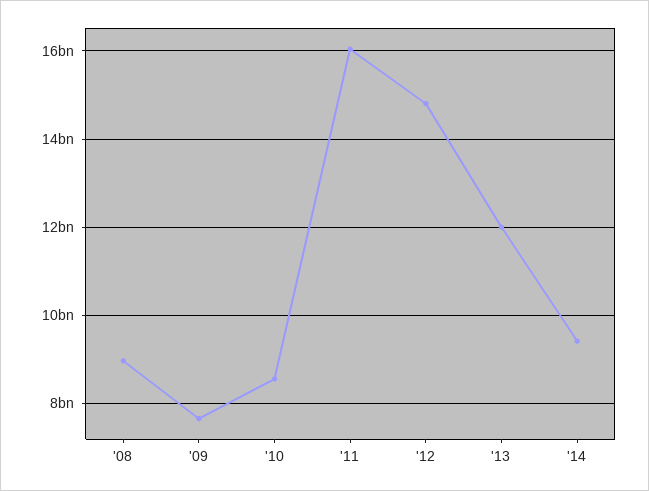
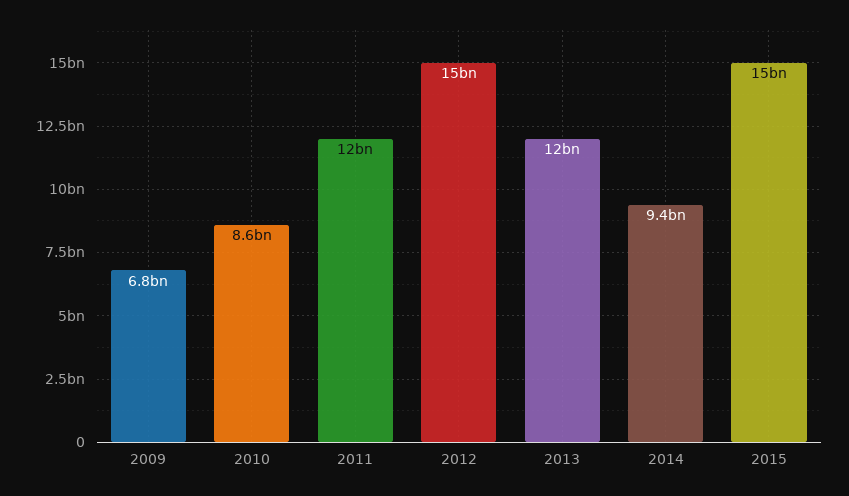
'08: 9000000000 -> none
'09: 7600000000 -> 6800000000
'11: 16000000000 -> 12000000000
2015: none -> 15000000000

